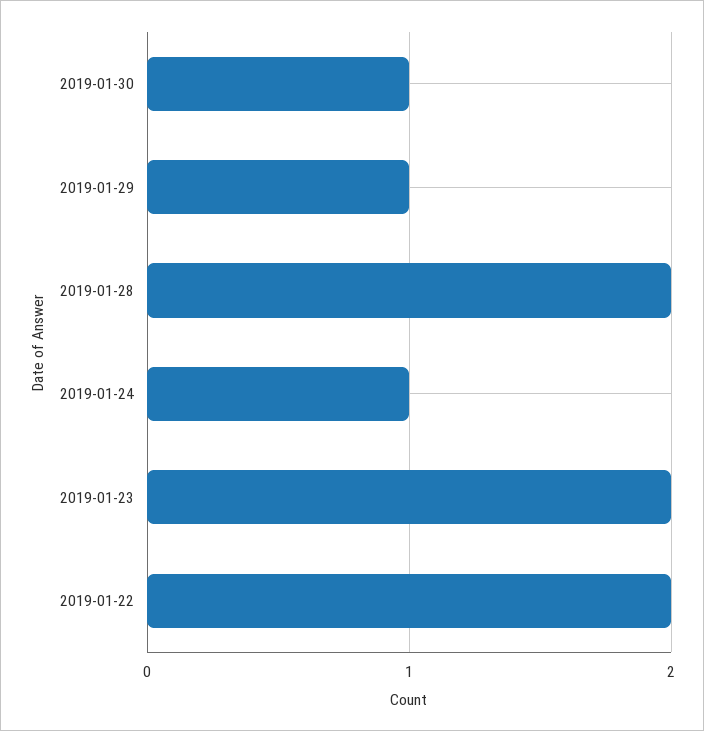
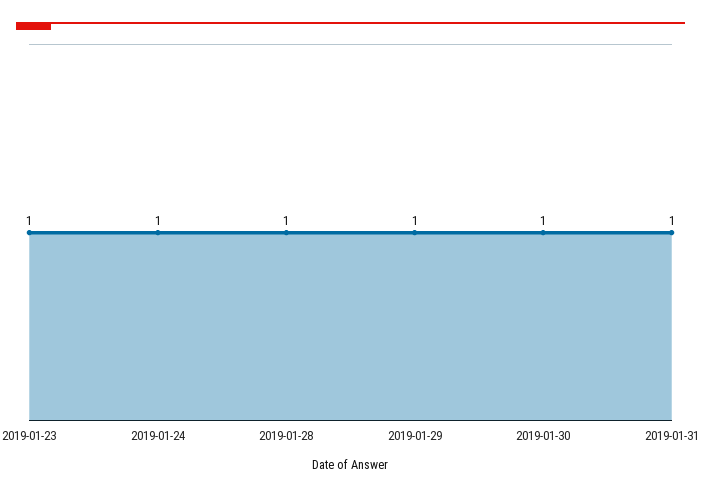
2019-01-28: 2 -> 1
2019-01-23: 2 -> 1
2019-01-22: 2 -> none
2019-01-31: none -> 1

